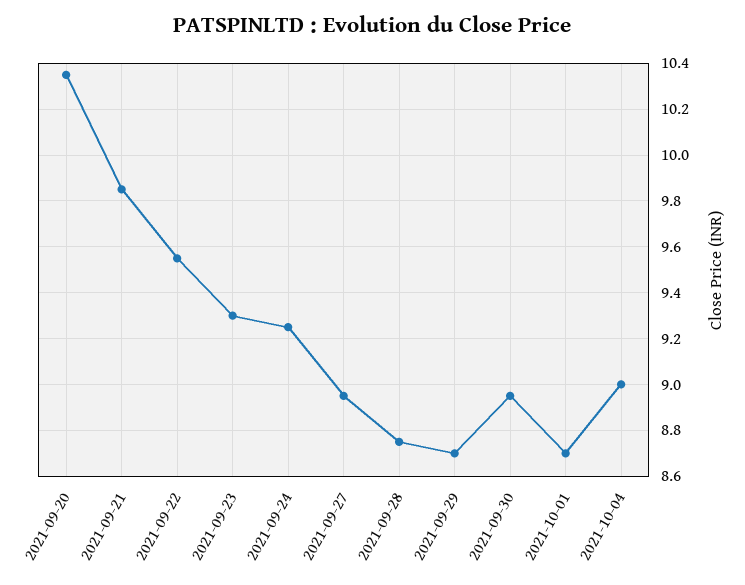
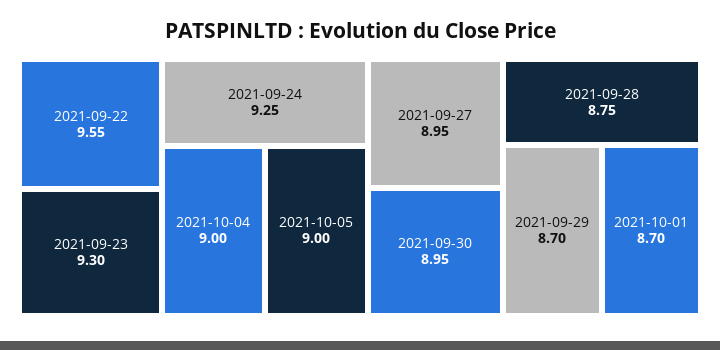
2021-09-20: 10.35 -> none
2021-09-21: 9.85 -> none
2021-10-05: none -> 9

